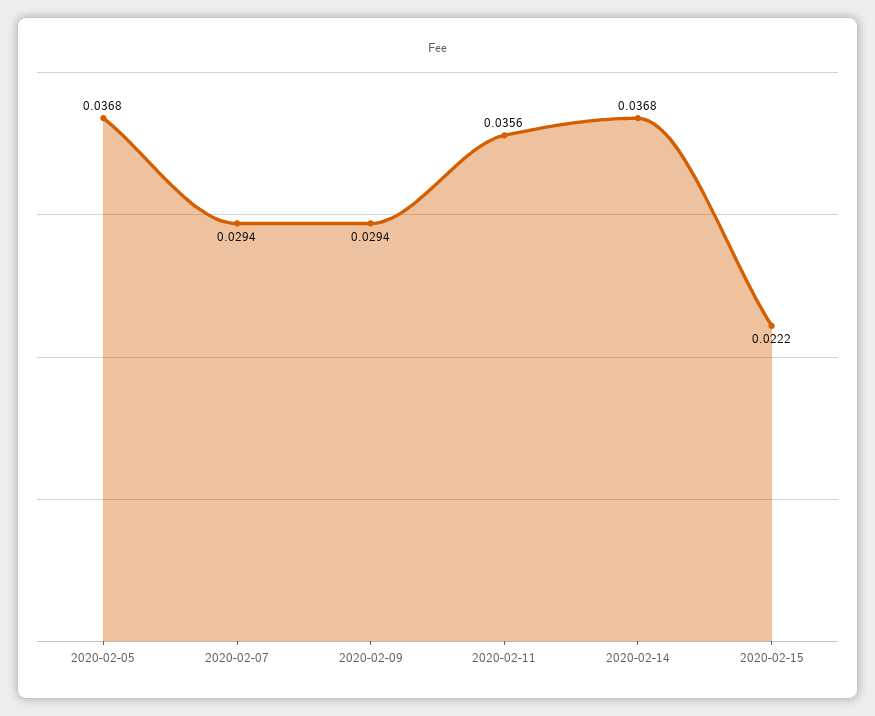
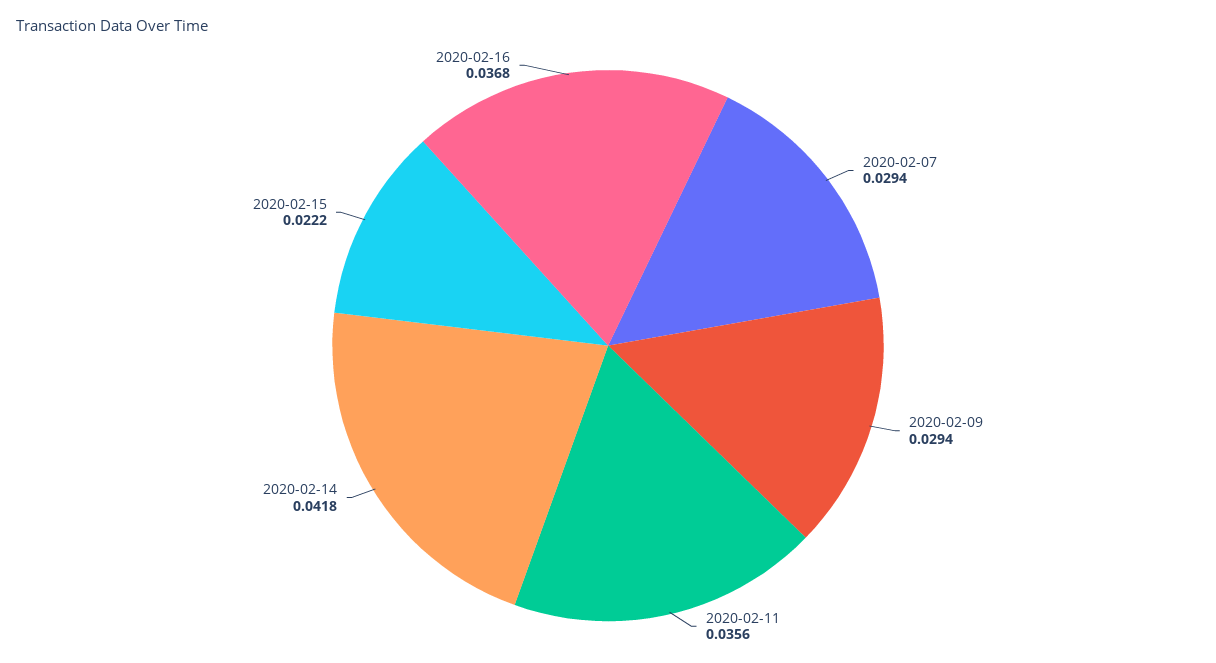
2020-02-05: 0.0368 -> none
2020-02-14: 0.0368 -> 0.0418
2020-02-16: none -> 0.0368

